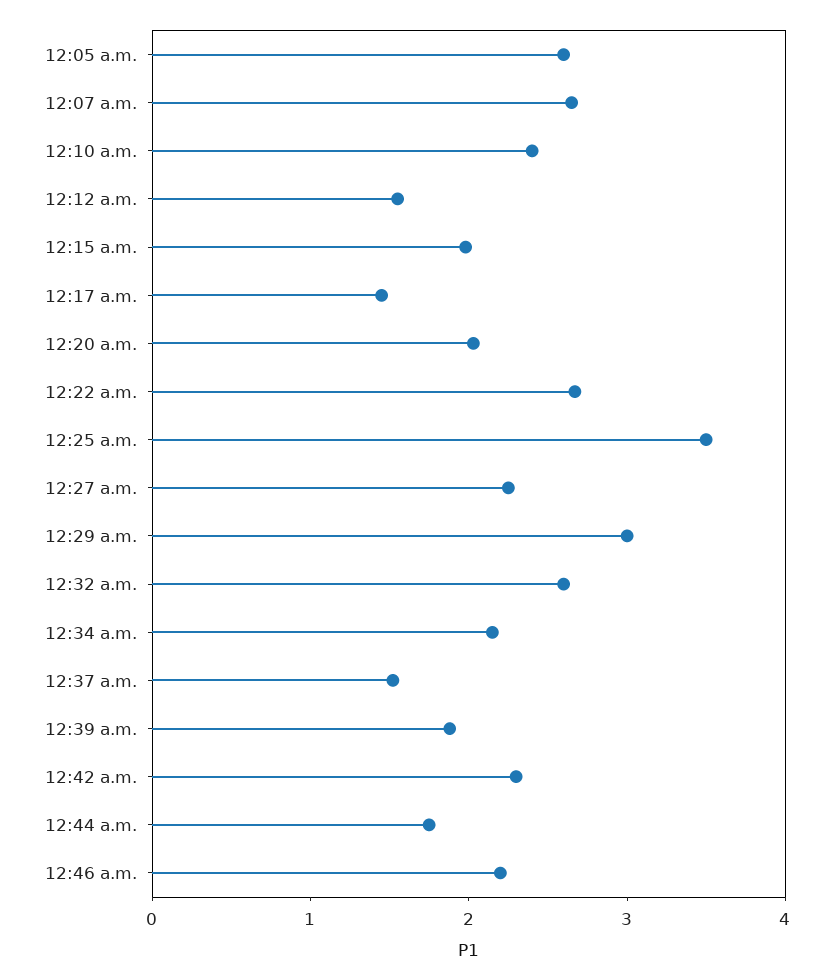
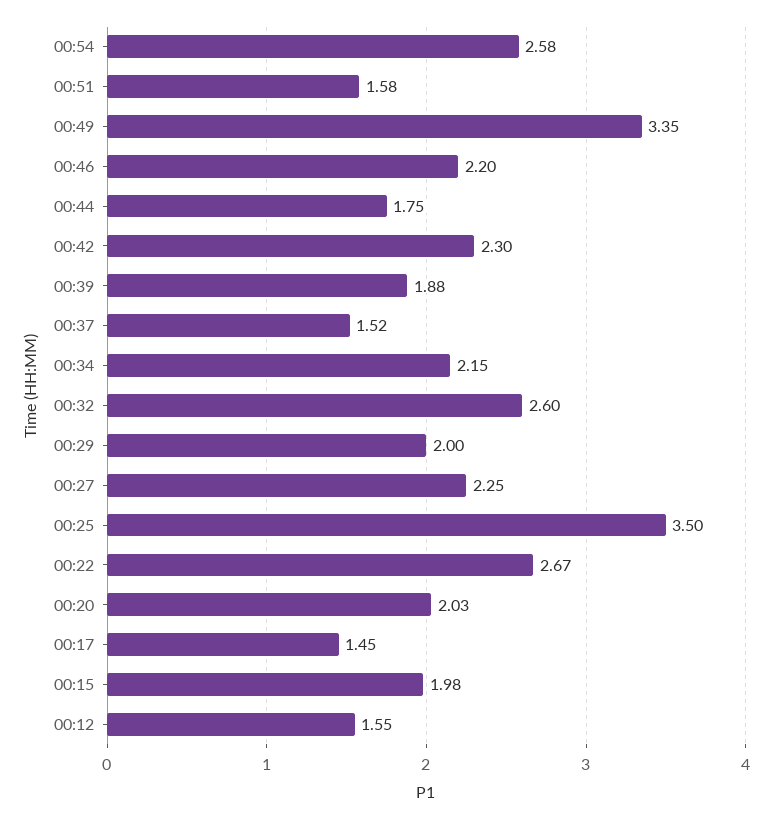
12:05 a.m.: 2.6 -> none
12:07 a.m.: 2.6 -> none
12:10 a.m.: 2.4 -> none
12:29 a.m.: 3 -> 2
00:54: none -> 2.58
00:51: none -> 1.58
00:49: none -> 3.35

